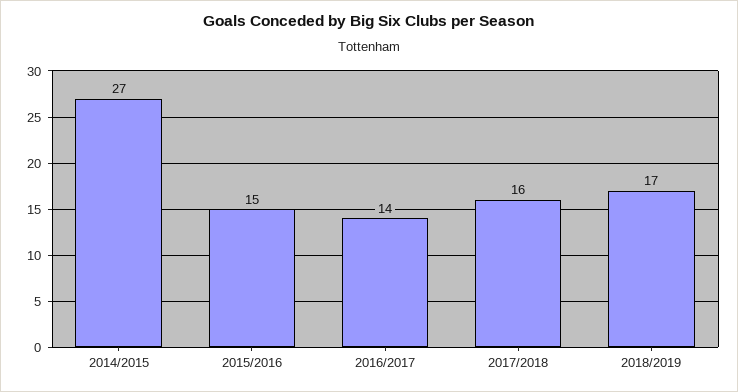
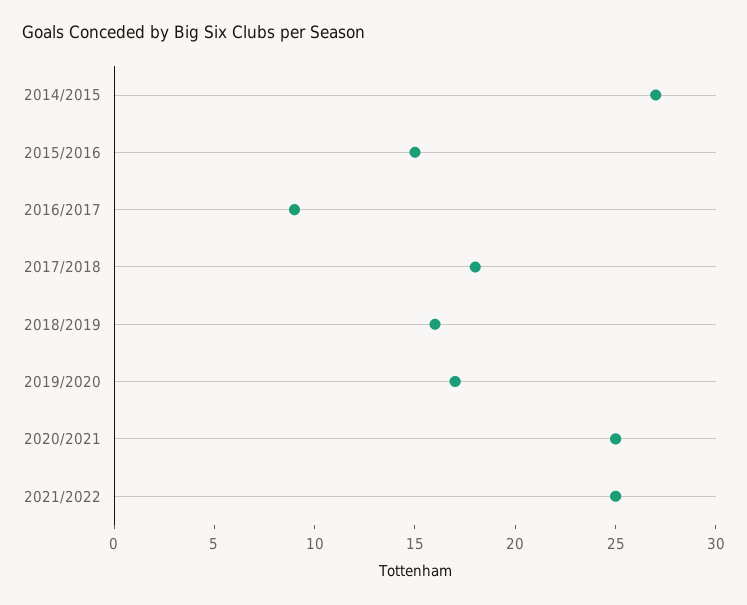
2016/2017: 14 -> 9
2017/2018: 16 -> 18
2018/2019: 17 -> 16
2019/2020: none -> 17
2020/2021: none -> 25
2021/2022: none -> 25

